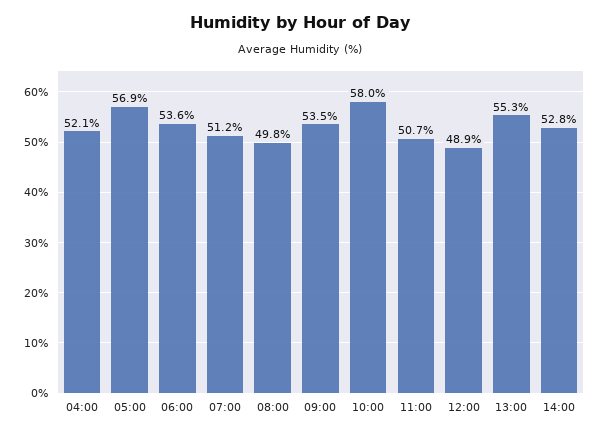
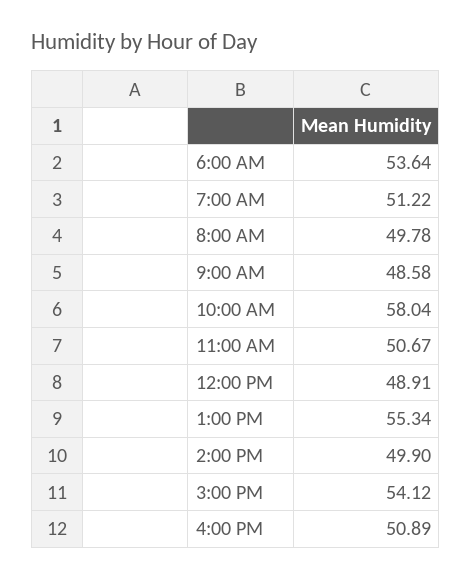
04:00: 52.1 -> none
05:00: 56.9 -> none
09:00: 53.5 -> 48.58
14:00: 52.8 -> 49.9
3:00 PM: none -> 54.12
4:00 PM: none -> 50.89

